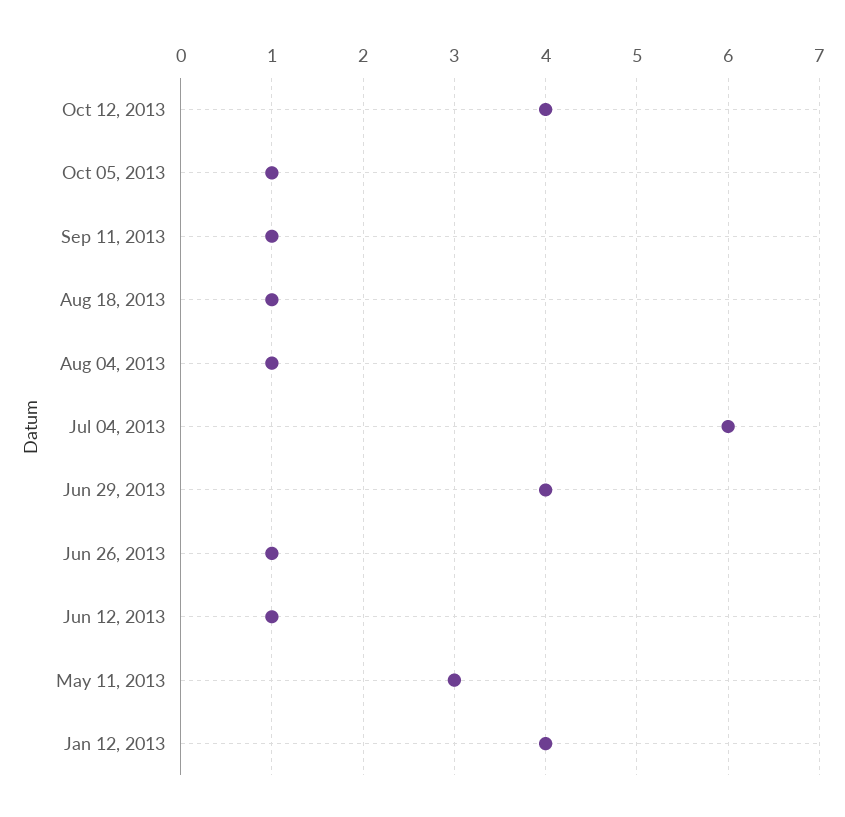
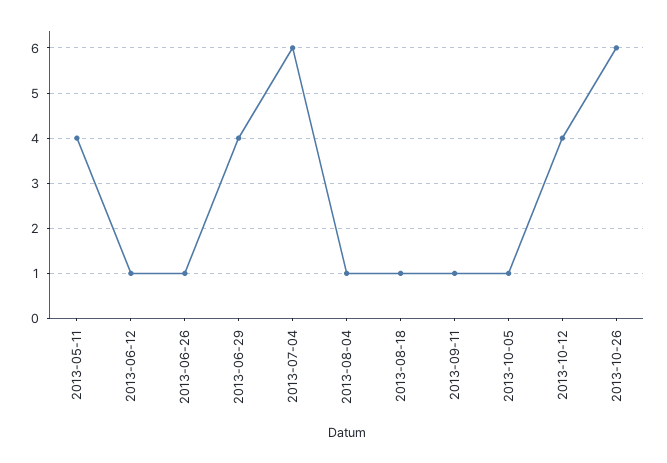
May 11, 2013: 3 -> 4
Jan 12, 2013: 4 -> none
2013-10-26: none -> 6

